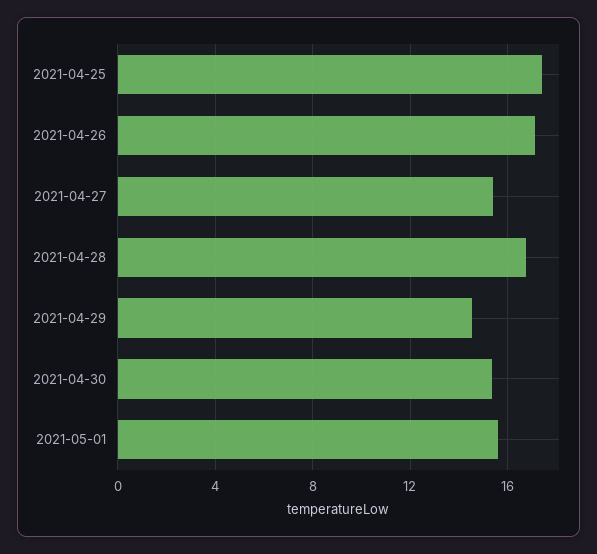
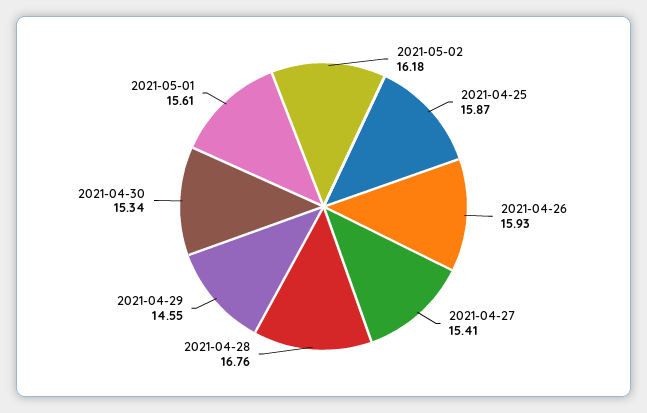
2021-04-25: 17.5 -> 15.87
2021-04-26: 17 -> 15.93
2021-05-02: none -> 16.18

